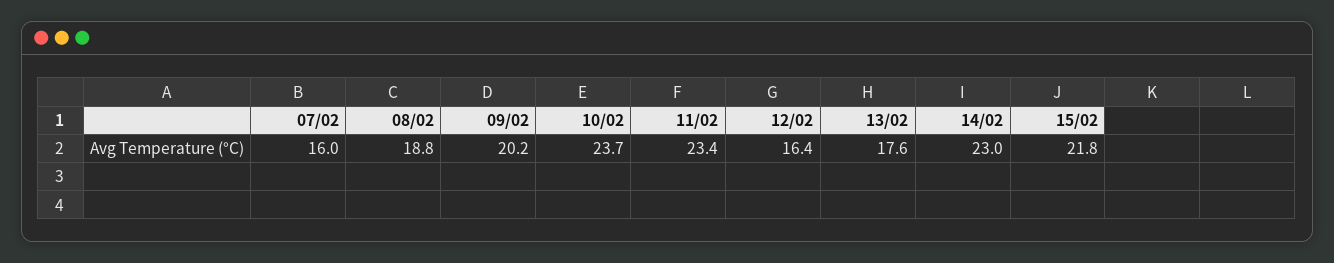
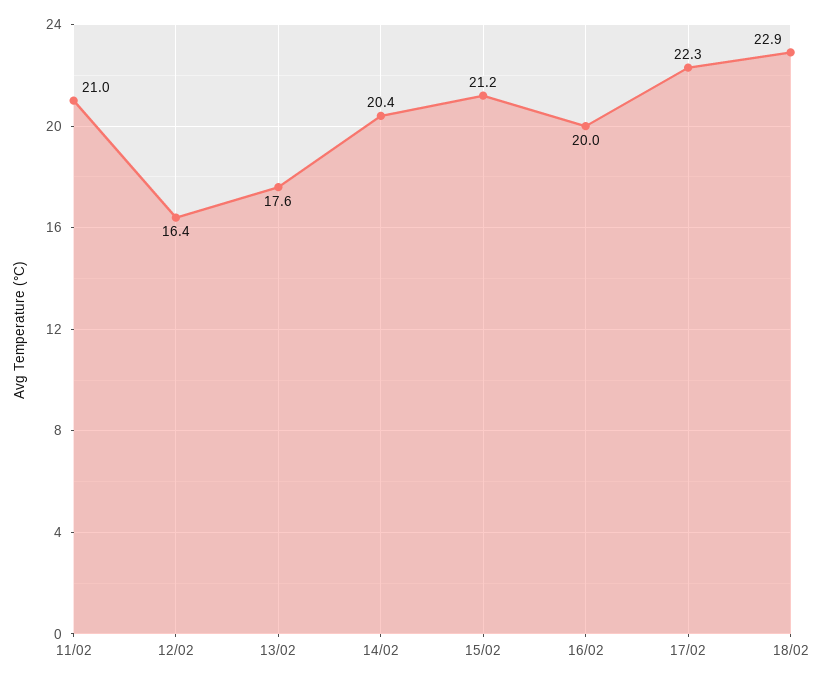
07/02: 16 -> none
08/02: 18.8 -> none
09/02: 20.2 -> none
10/02: 23.7 -> none
11/02: 23.4 -> 21
14/02: 23 -> 20.4
15/02: 21.8 -> 21.2
16/02: none -> 20
17/02: none -> 22.3
18/02: none -> 22.9

